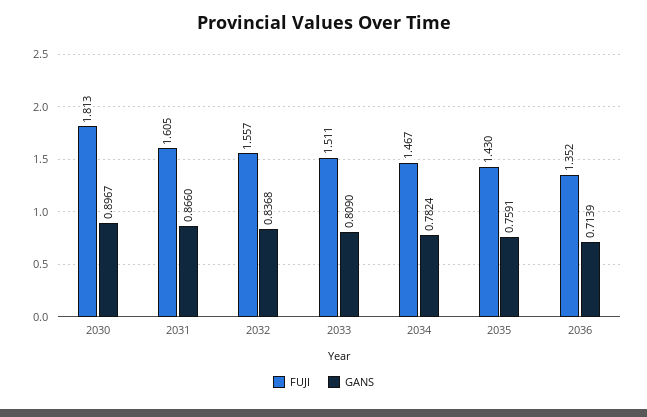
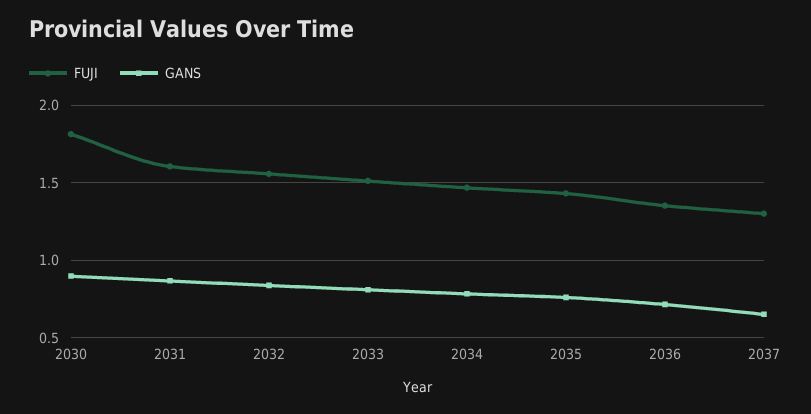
FUJI, 2037: none -> 1.3
GANS, 2037: none -> 0.65

